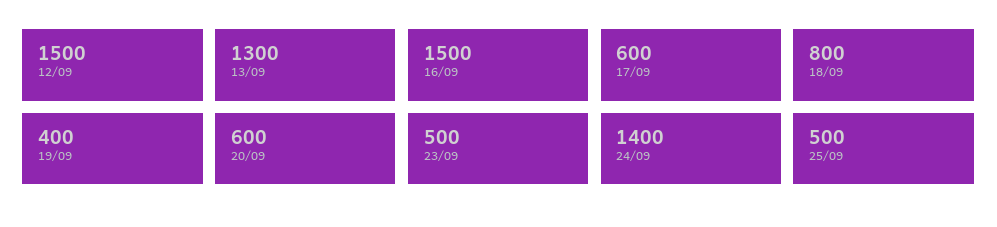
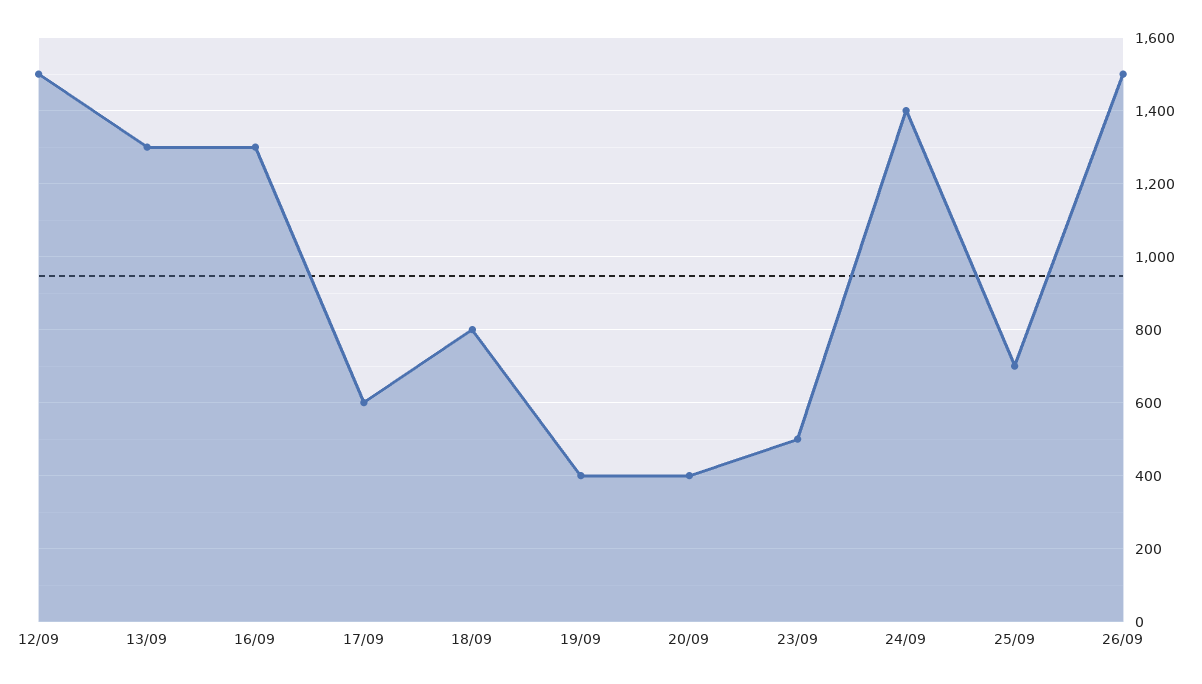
16/09: 1500 -> 1300
20/09: 600 -> 400
25/09: 500 -> 700
26/09: none -> 1500

